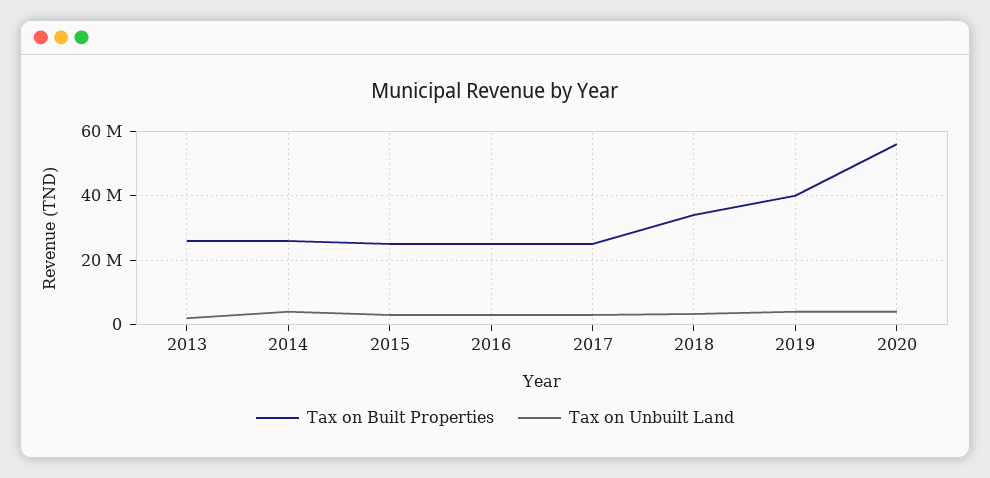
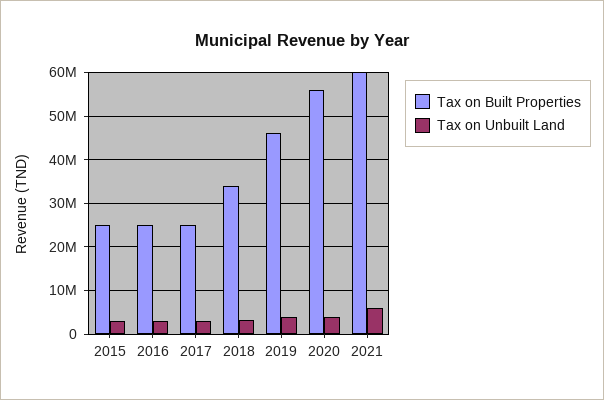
Tax on Built Properties, 2013: 26000000 -> none
Tax on Unbuilt Land, 2013: 2000000 -> none
Tax on Built Properties, 2014: 26000000 -> none
Tax on Unbuilt Land, 2014: 4000000 -> none
Tax on Built Properties, 2019: 40000000 -> 46000000
Tax on Built Properties, 2021: none -> 60000000
Tax on Unbuilt Land, 2021: none -> 6000000

